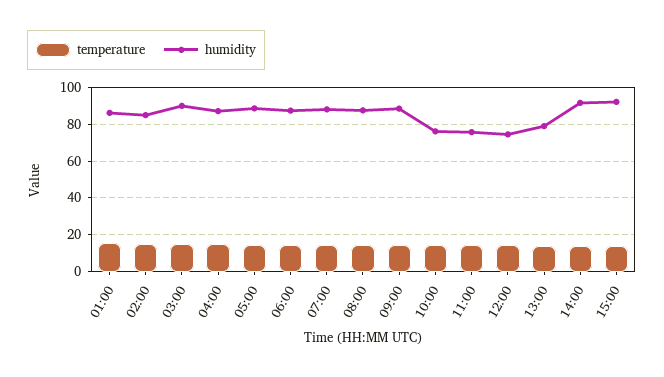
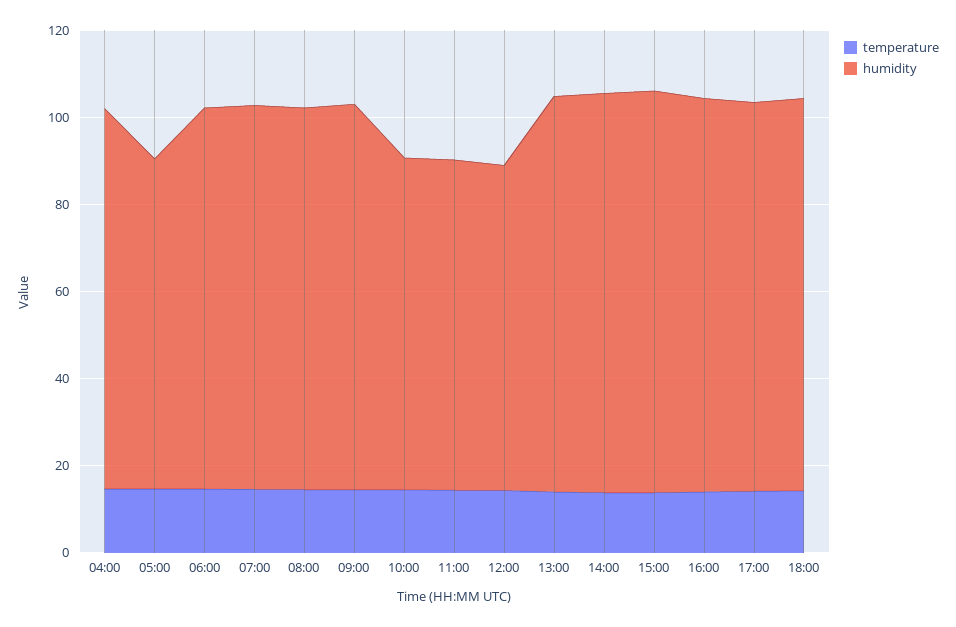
temperature, 01:00: 15 -> none
humidity, 01:00: 85 -> none
temperature, 02:00: 15 -> none
humidity, 02:00: 85 -> none
temperature, 03:00: 15 -> none
humidity, 03:00: 90 -> none
humidity, 05:00: 90 -> 75
humidity, 13:00: 80 -> 90
temperature, 16:00: none -> 15
humidity, 16:00: none -> 90
temperature, 17:00: none -> 15
humidity, 17:00: none -> 90
temperature, 18:00: none -> 15
humidity, 18:00: none -> 90

